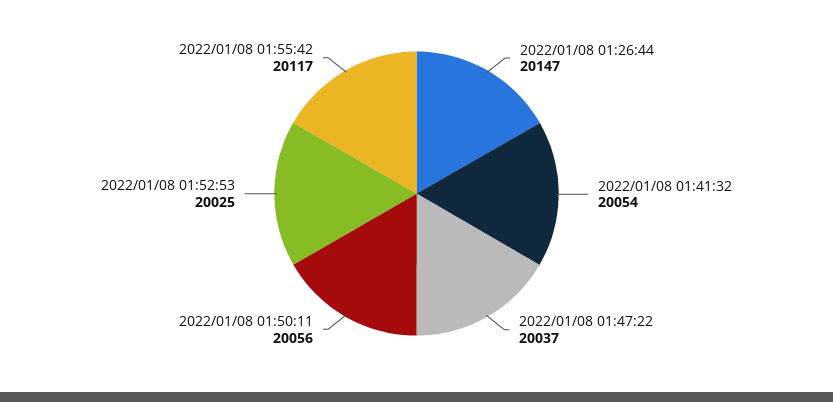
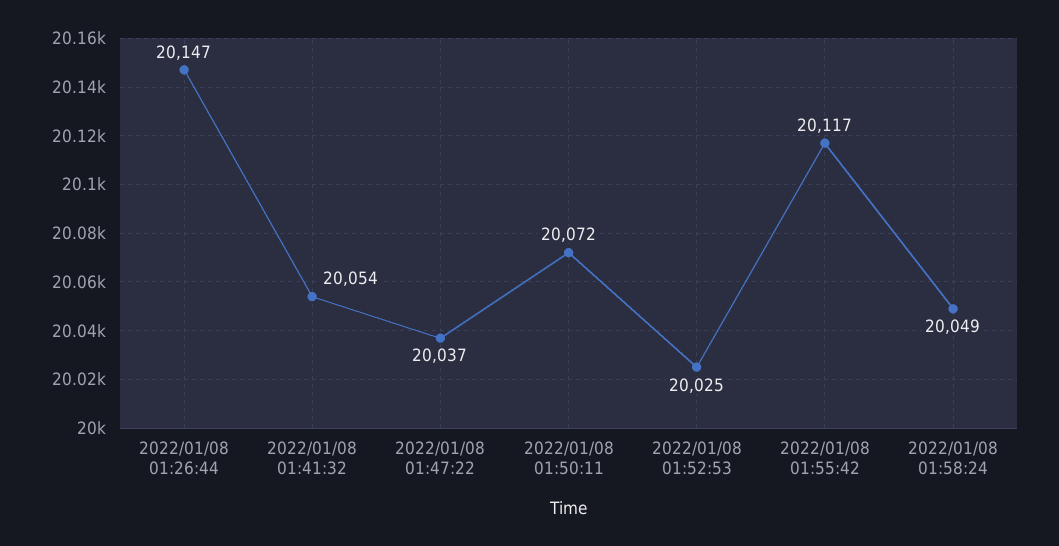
2022/01/08 01:50:11: 20056 -> 20072
2022/01/08 01:58:24: none -> 20049

